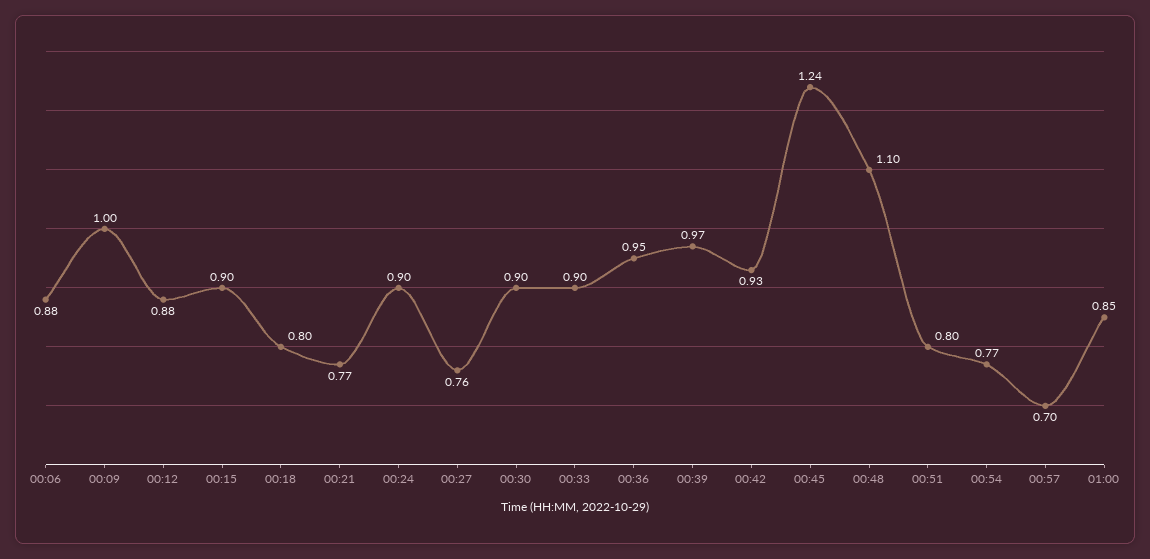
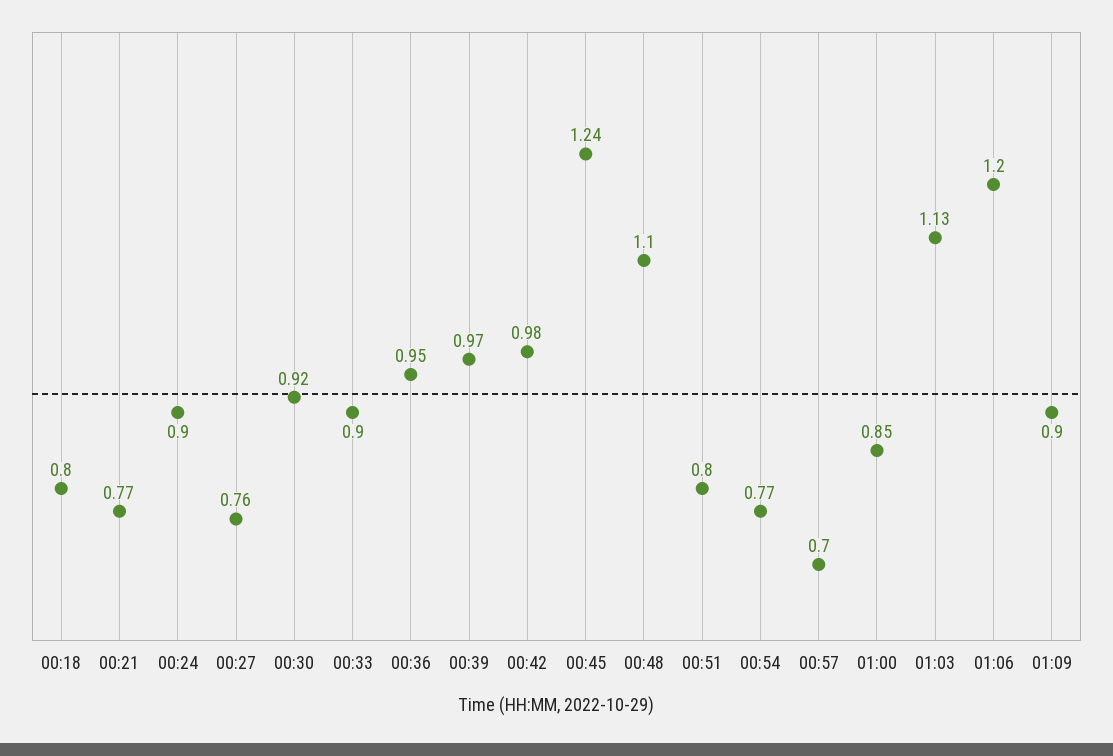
00:06: 0.88 -> none
00:09: 1 -> none
00:12: 0.88 -> none
00:15: 0.9 -> none
00:30: 0.9 -> 0.92
00:42: 0.93 -> 0.98
01:03: none -> 1.13
01:06: none -> 1.2
01:09: none -> 0.9

